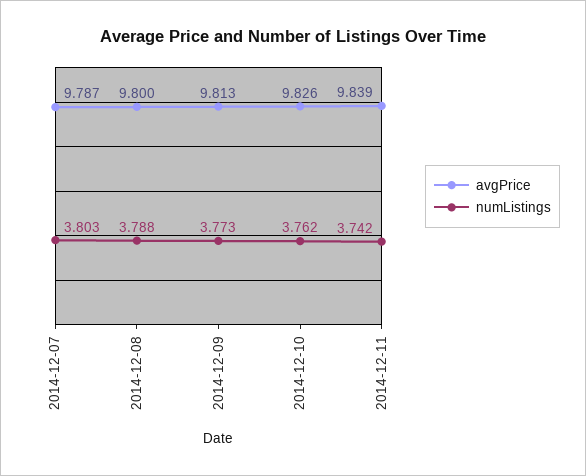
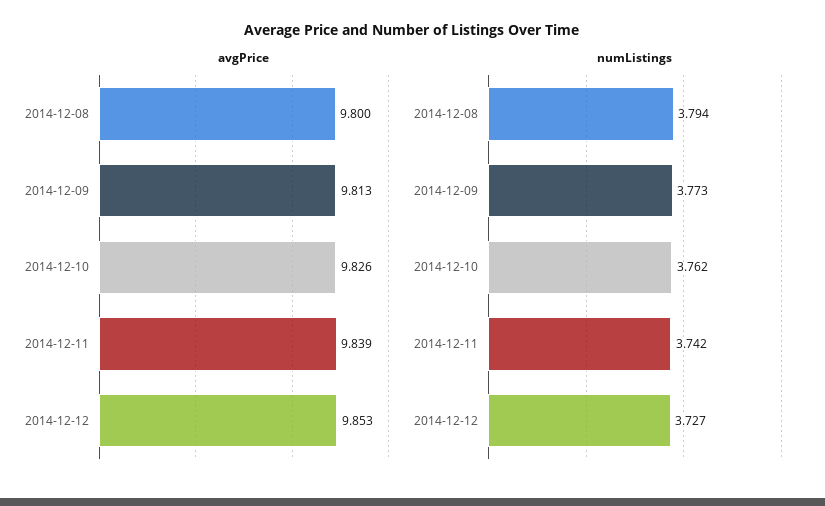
avgPrice, 2014-12-07: 9.787 -> none
numListings, 2014-12-07: 3.803 -> none
numListings, 2014-12-08: 3.788 -> 3.794
avgPrice, 2014-12-12: none -> 9.853
numListings, 2014-12-12: none -> 3.727

